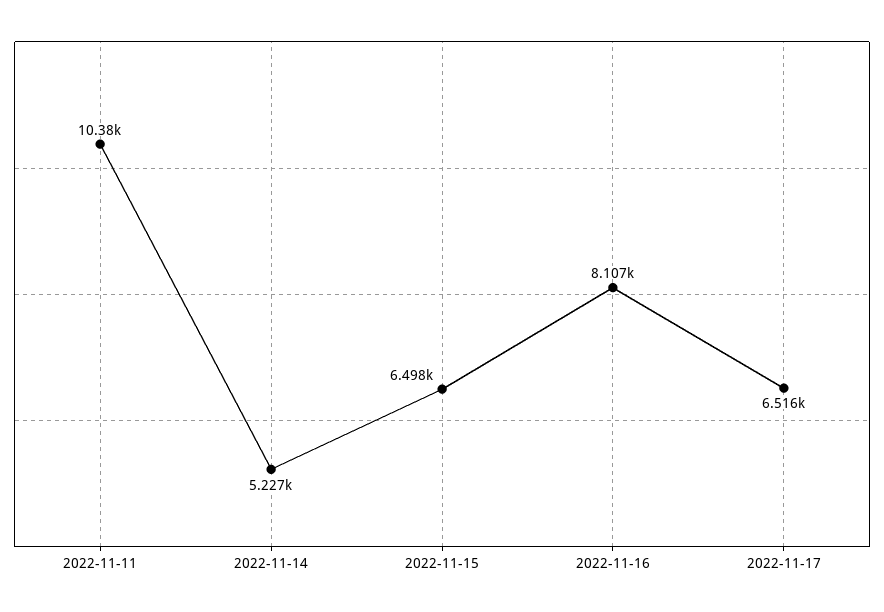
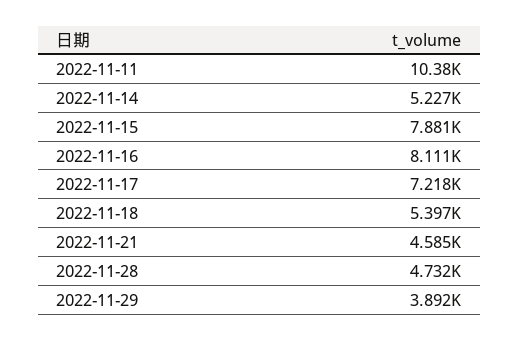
2022-11-15: 6498 -> 7881
2022-11-16: 8107 -> 8111
2022-11-17: 6516 -> 7218
2022-11-18: none -> 5397
2022-11-21: none -> 4585
2022-11-28: none -> 4732
2022-11-29: none -> 3892

